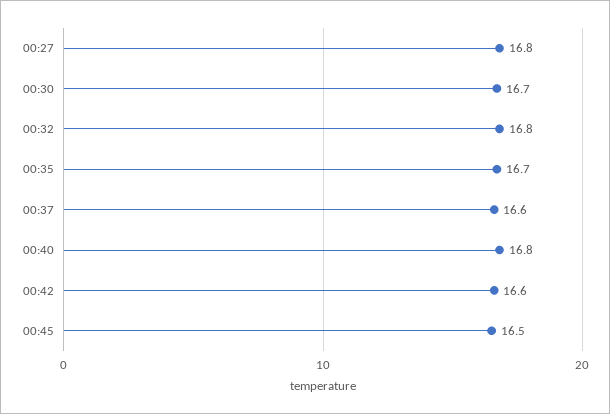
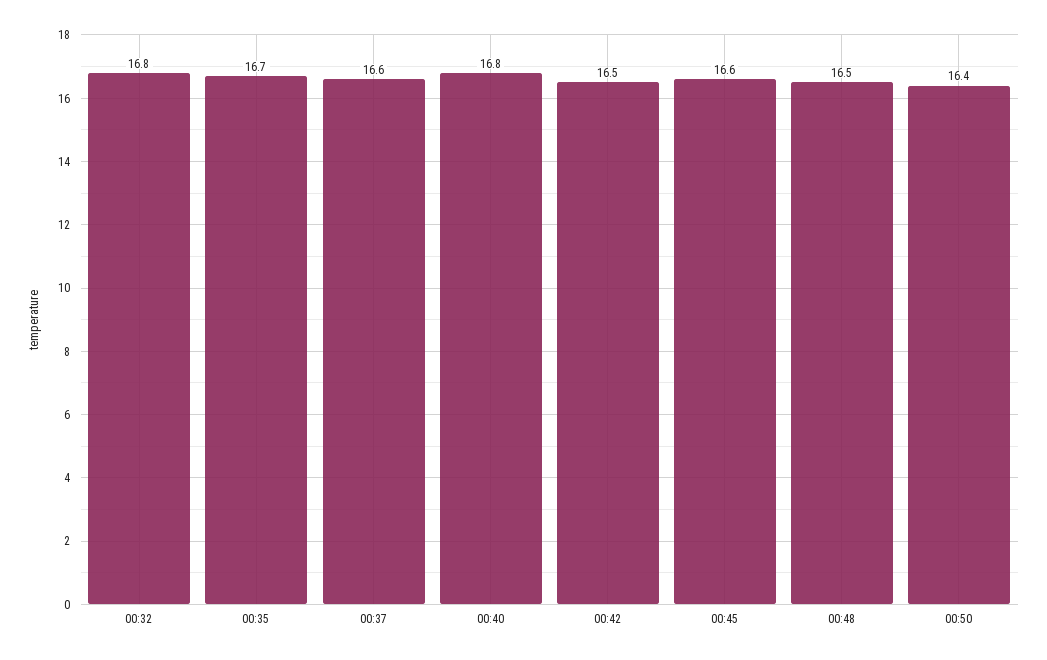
00:27: 16.8 -> none
00:30: 16.7 -> none
00:42: 16.6 -> 16.5
00:45: 16.5 -> 16.6
00:48: none -> 16.5
00:50: none -> 16.4

